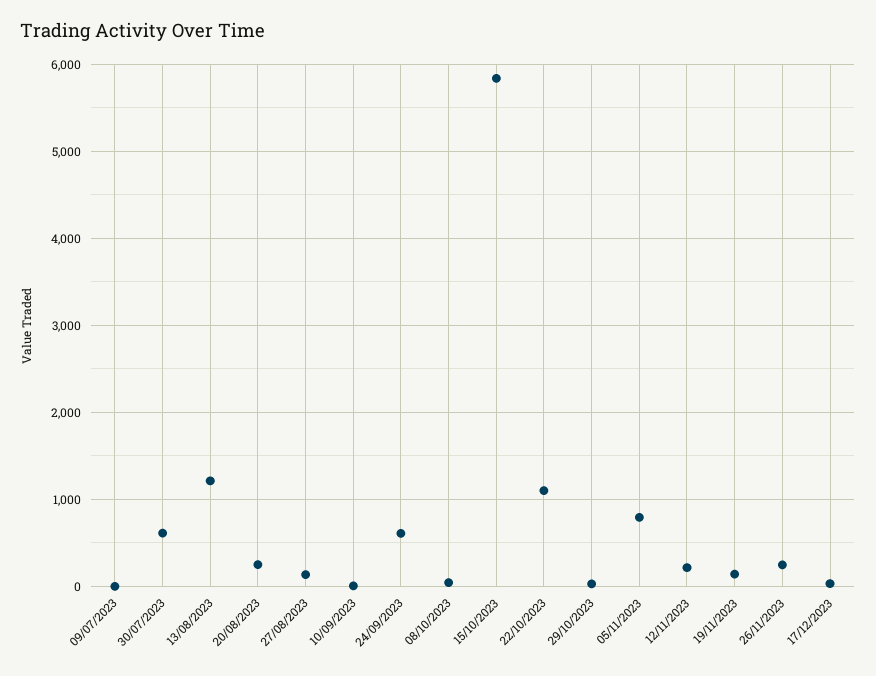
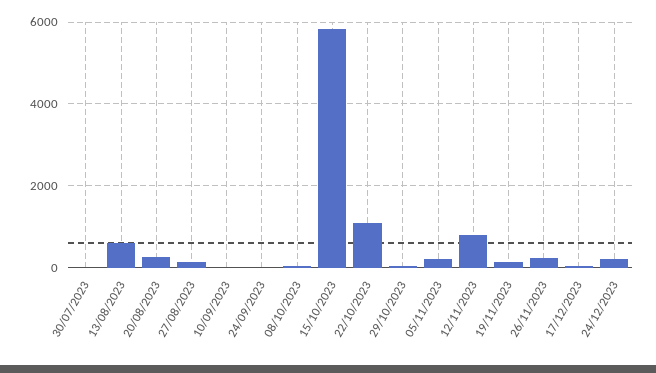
09/07/2023: 0 -> none
30/07/2023: 600 -> 0
13/08/2023: 1200 -> 600
24/09/2023: 600 -> 0
05/11/2023: 800 -> 200
12/11/2023: 200 -> 800
24/12/2023: none -> 200

